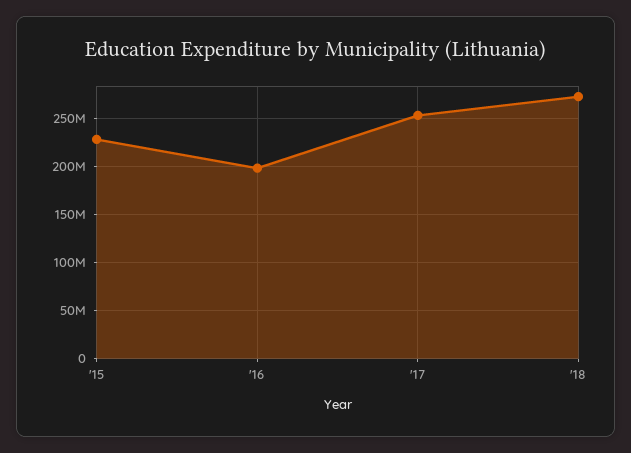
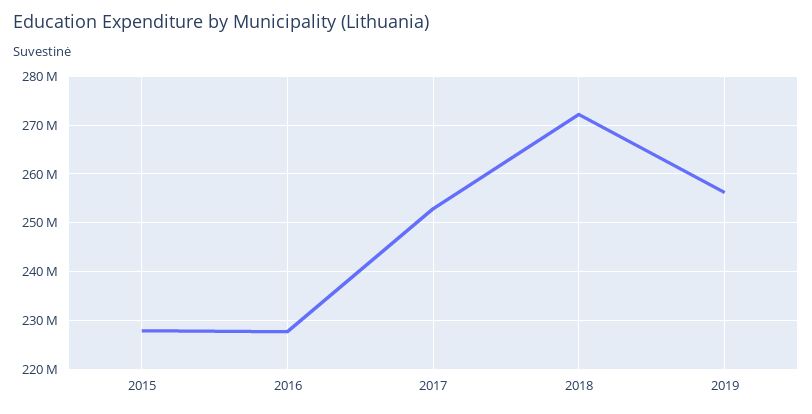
'16: 200000000 -> 228000000
2019: none -> 256000000

